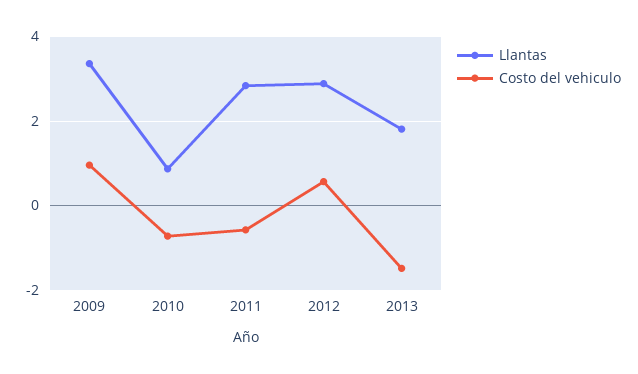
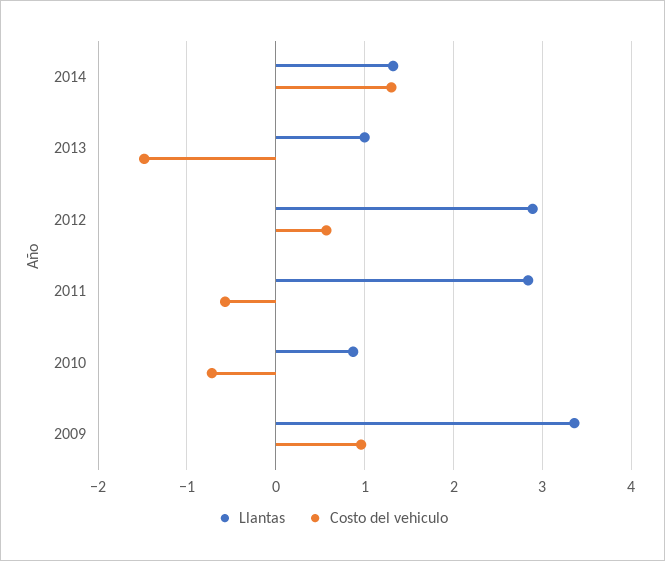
Llantas, 2013: 1.8 -> 1
Llantas, 2014: none -> 1.3
Costo del vehiculo, 2014: none -> 1.3

